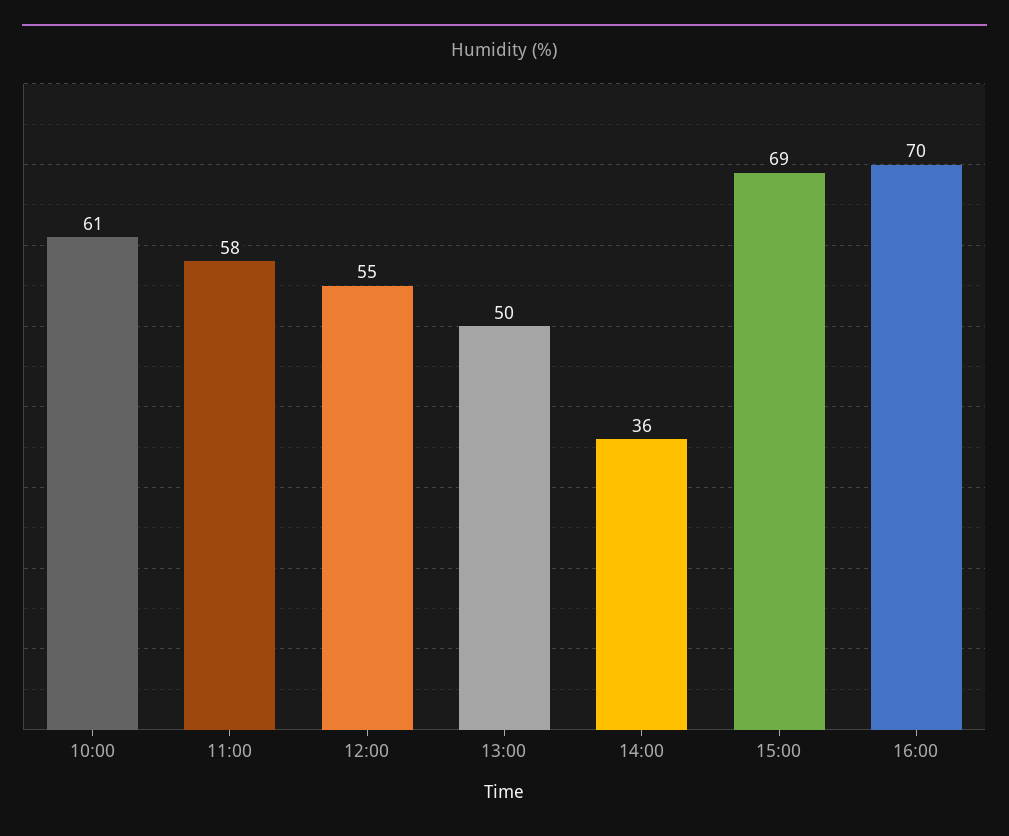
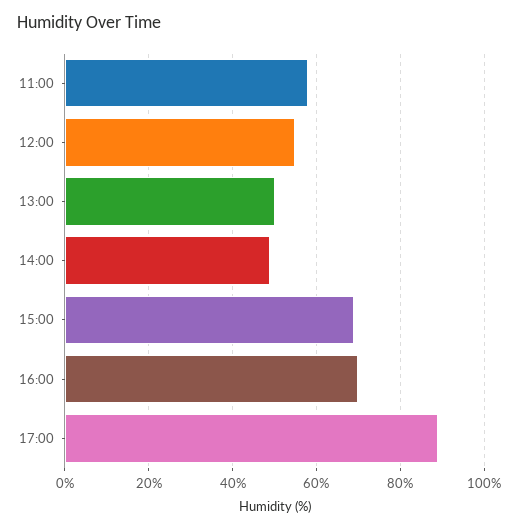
10:00: 61 -> none
14:00: 36 -> 50
17:00: none -> 90

